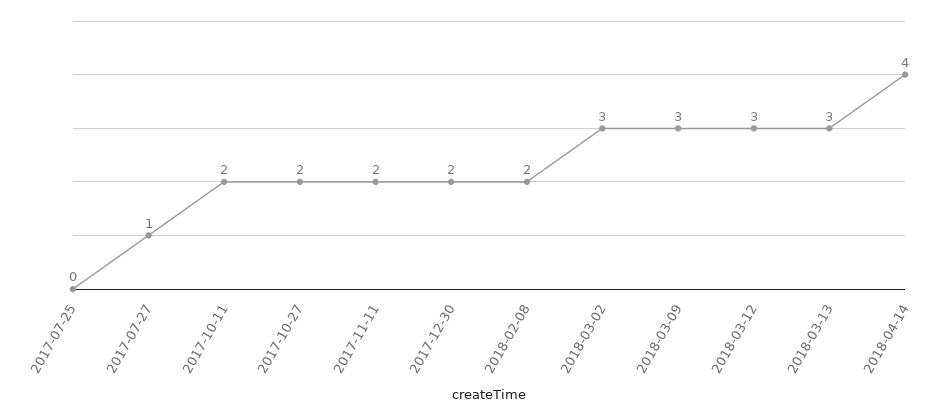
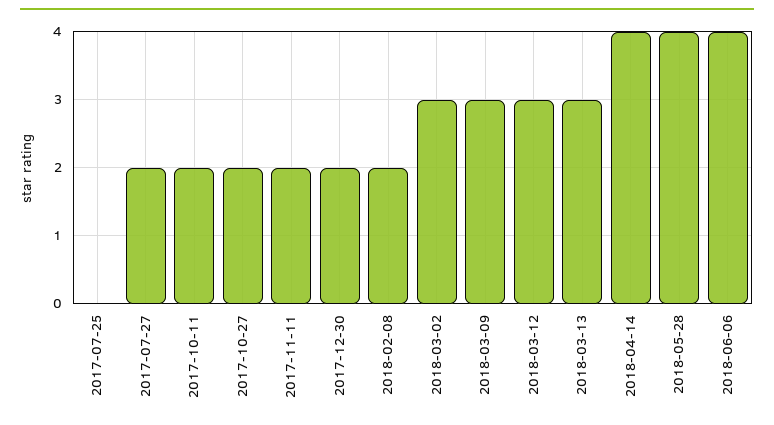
2017-07-27: 1 -> 2
2018-05-28: none -> 4
2018-06-06: none -> 4

